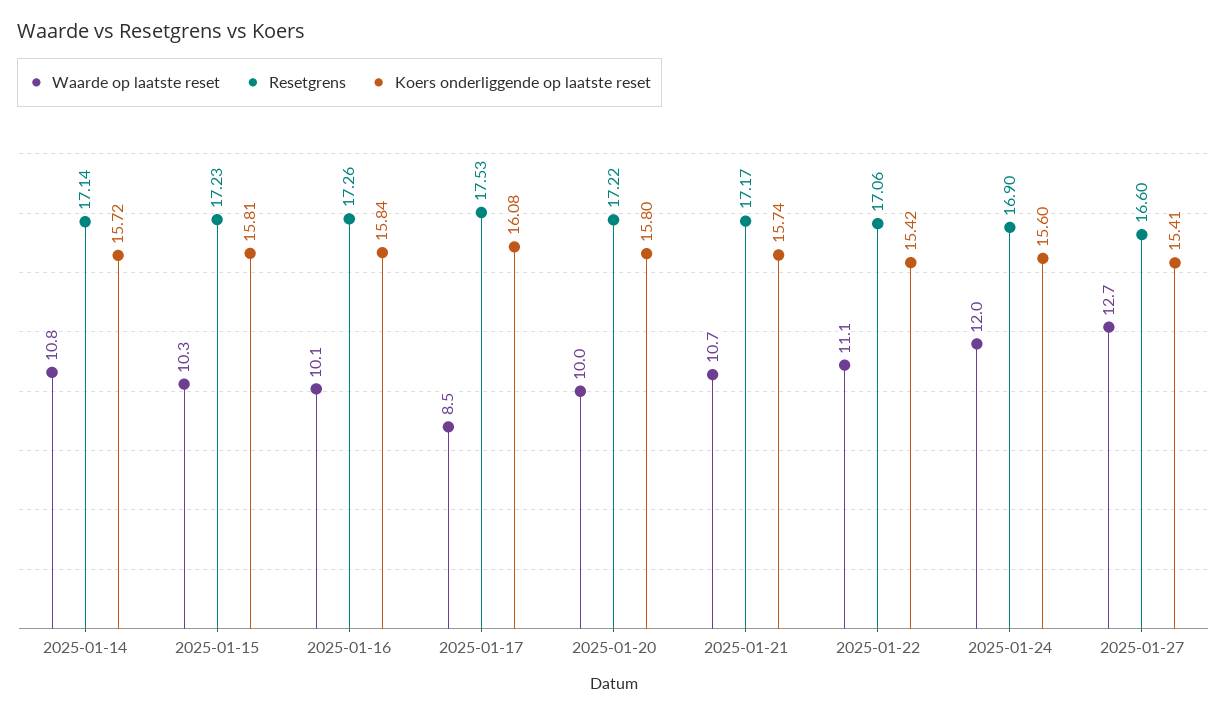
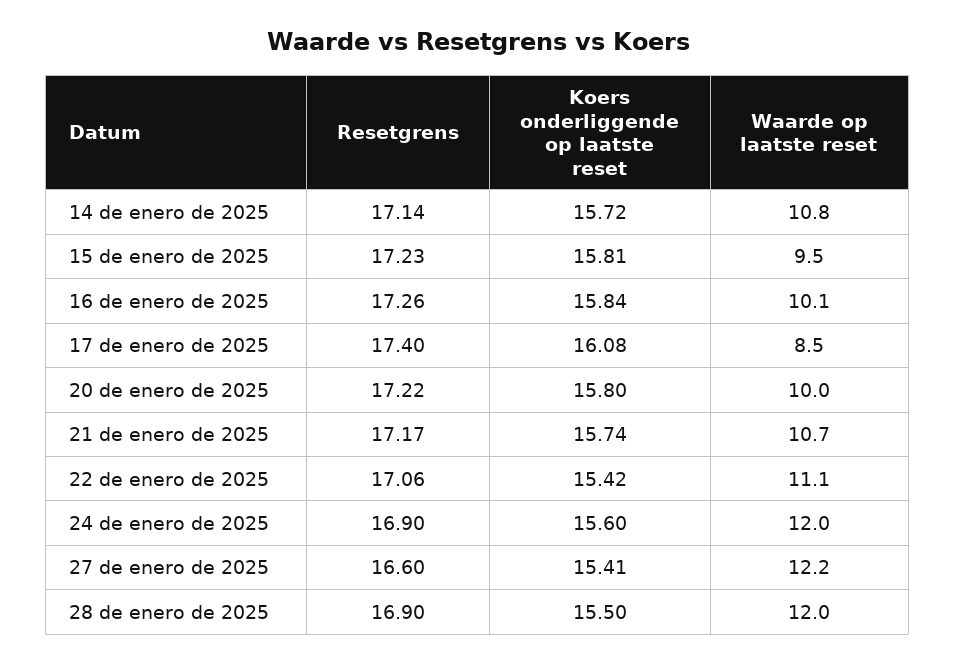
Waarde op laatste reset, 2025-01-15: 10.3 -> 9.5
Resetgrens, 2025-01-17: 17.53 -> 17.4
Waarde op laatste reset, 2025-01-27: 12.7 -> 12.2
Resetgrens, 28 de enero de 2025: none -> 16.9
Koers onderliggende op laatste reset, 28 de enero de 2025: none -> 15.5
Waarde op laatste reset, 28 de enero de 2025: none -> 12

